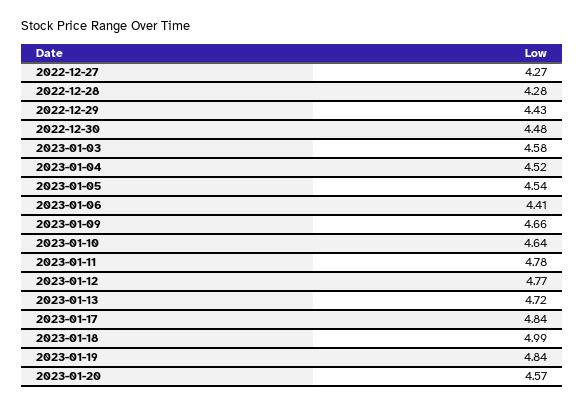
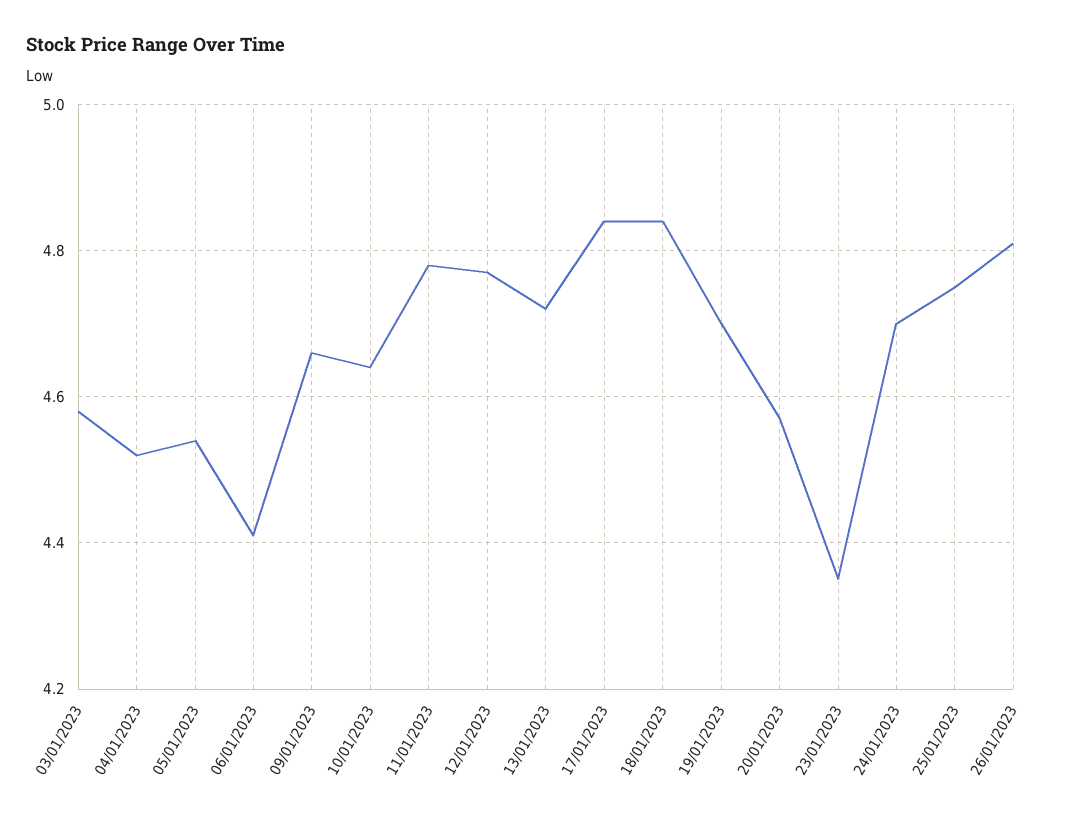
2022-12-27: 4.27 -> none
2022-12-28: 4.28 -> none
2022-12-29: 4.43 -> none
2022-12-30: 4.48 -> none
2023-01-18: 4.99 -> 4.85
2023-01-19: 4.84 -> 4.7
23/01/2023: none -> 4.35
24/01/2023: none -> 4.7
25/01/2023: none -> 4.75
26/01/2023: none -> 4.8

